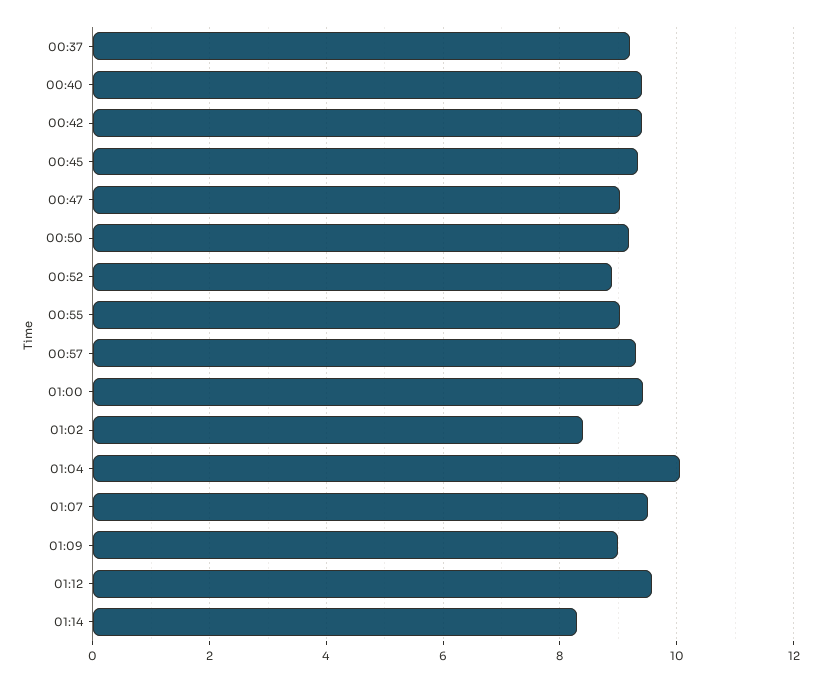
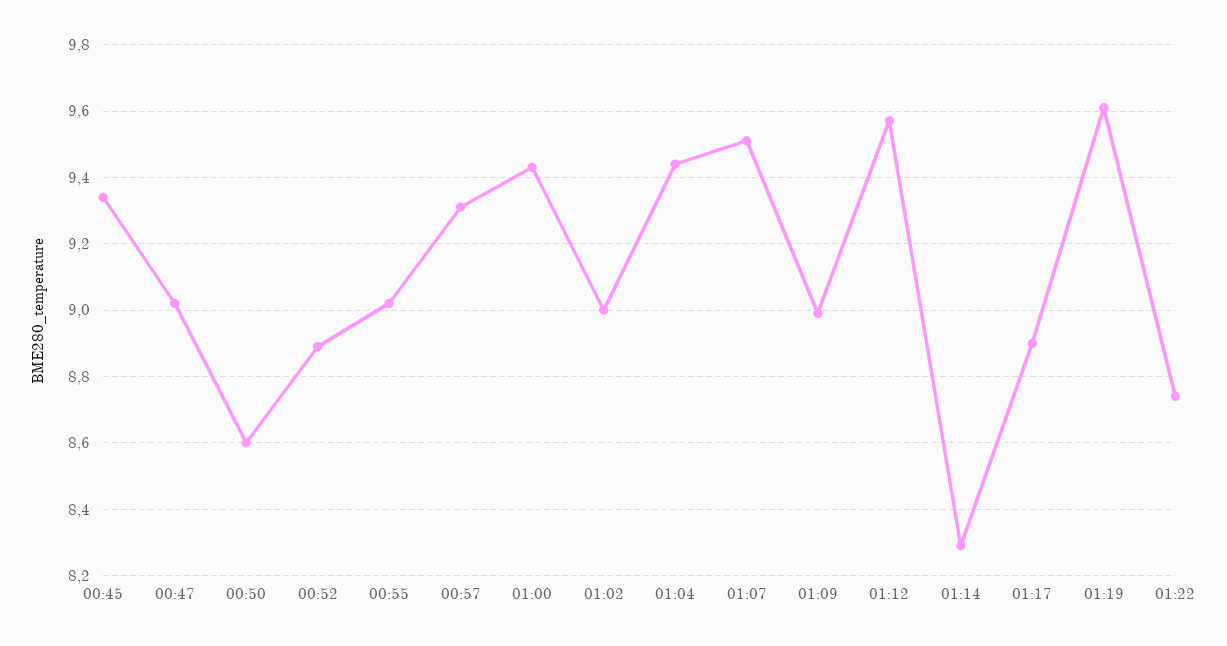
00:37: 9.2 -> none
00:40: 9.4 -> none
00:42: 9.4 -> none
00:50: 9.2 -> 8.6
01:02: 8.4 -> 9
01:04: 10 -> 9.45
01:17: none -> 8.9
01:19: none -> 9.6
01:22: none -> 8.75

